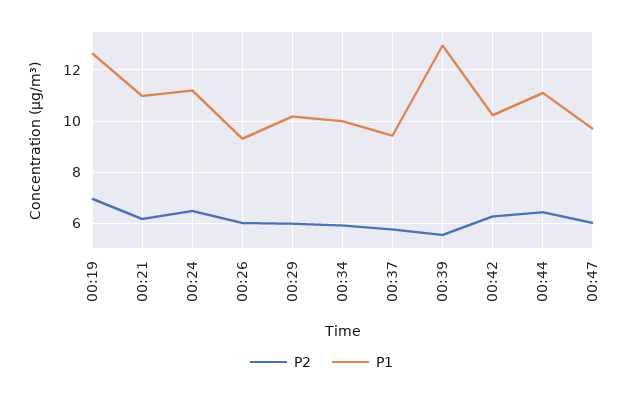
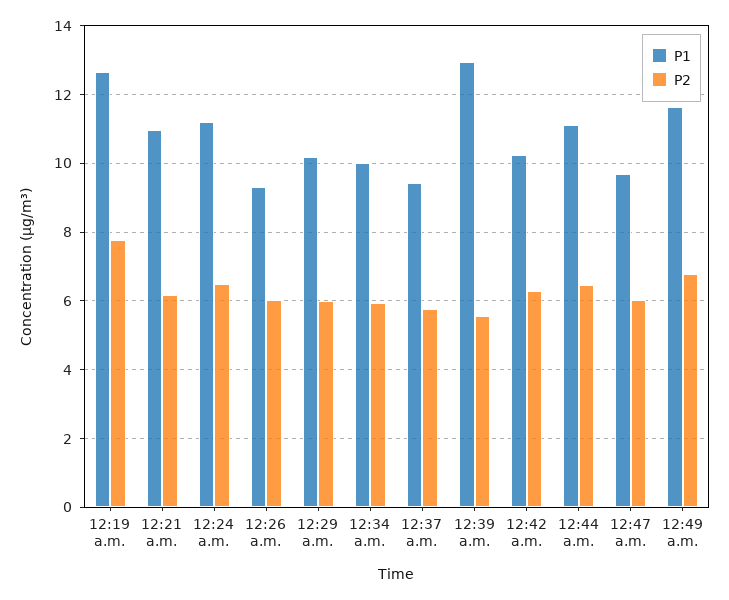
P2, 00:19: 7 -> 7.8
P1, 12:49 a.m.: none -> 11.6
P2, 12:49 a.m.: none -> 6.8

